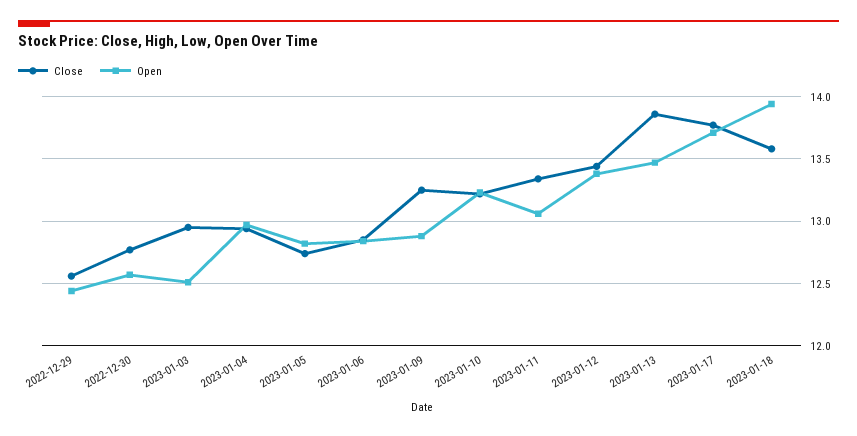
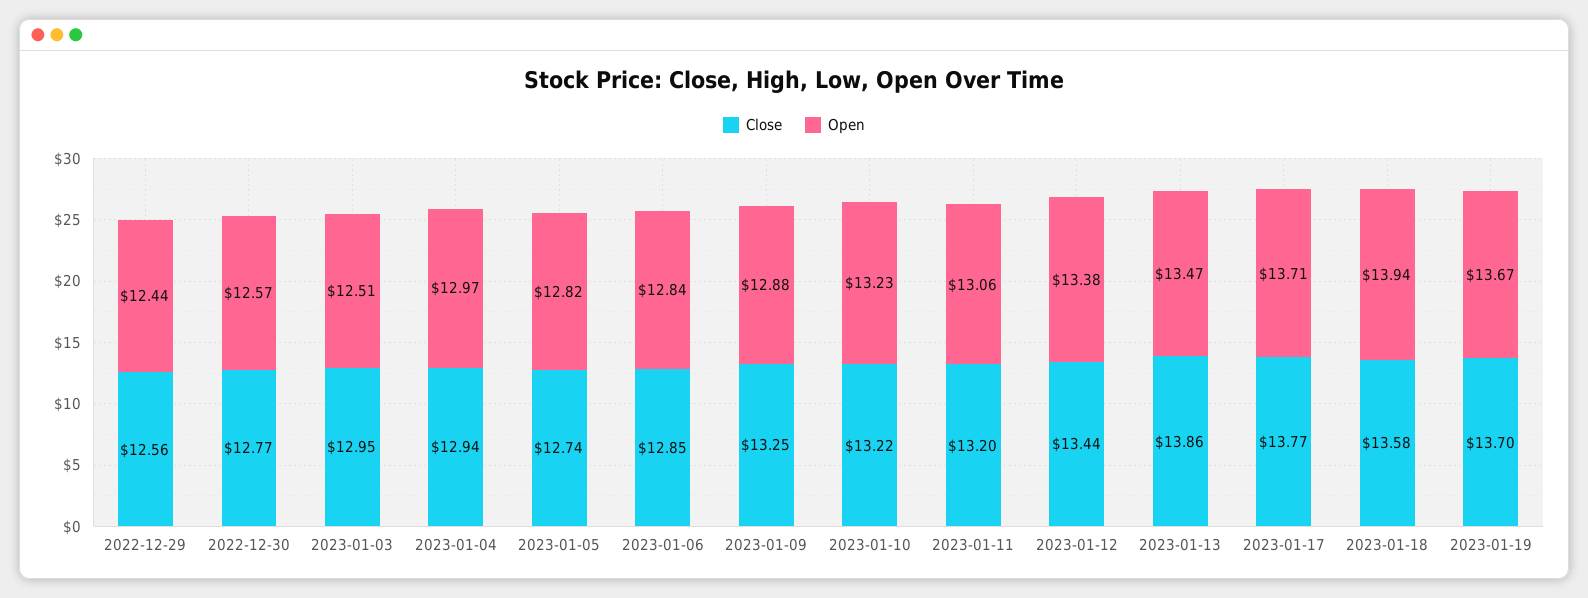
Close, 2023-01-11: 13.35 -> 13.2
Close, 2023-01-19: none -> 13.7
Open, 2023-01-19: none -> 13.67

